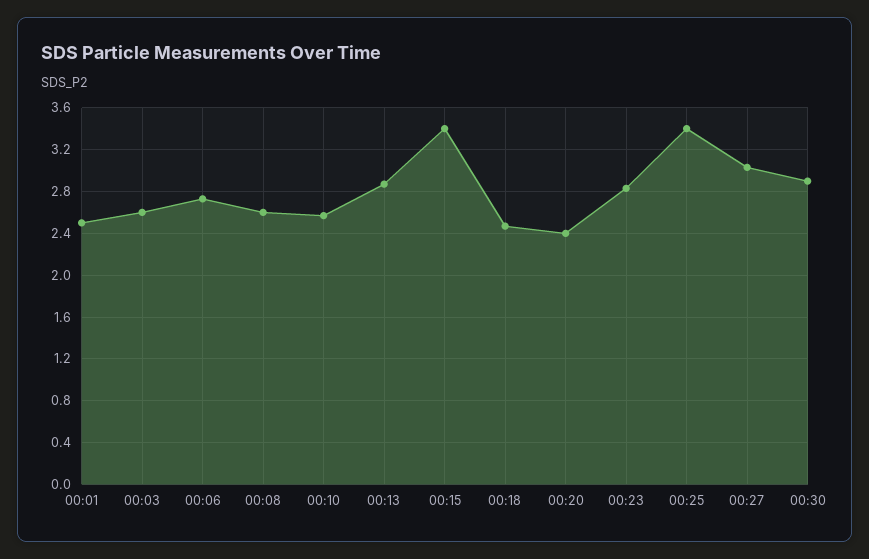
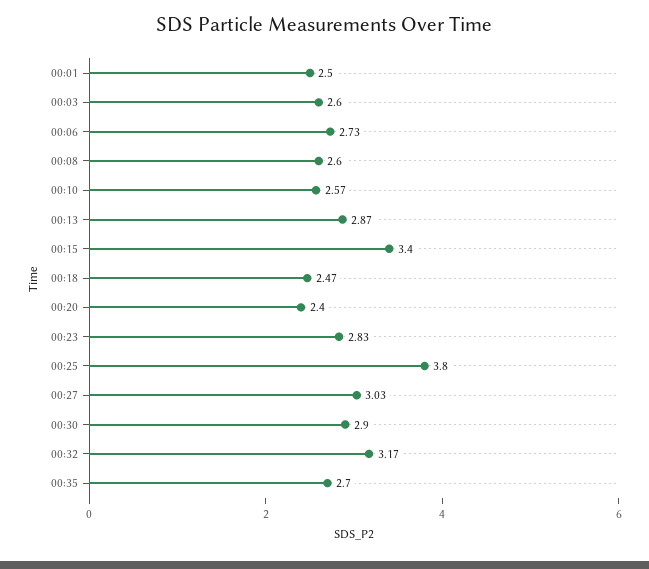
00:25: 3.4 -> 3.8
00:32: none -> 3.17
00:35: none -> 2.7

